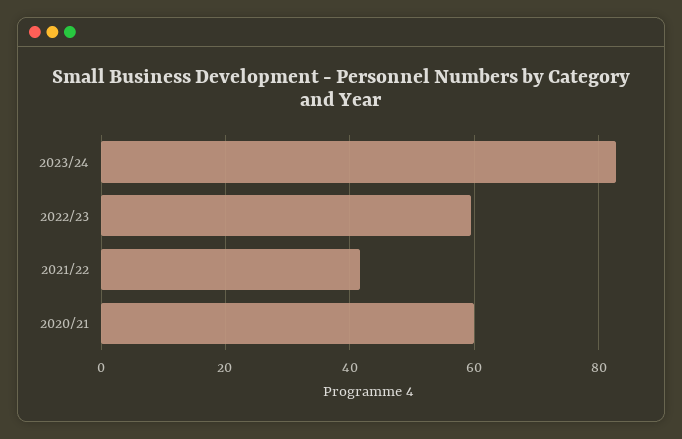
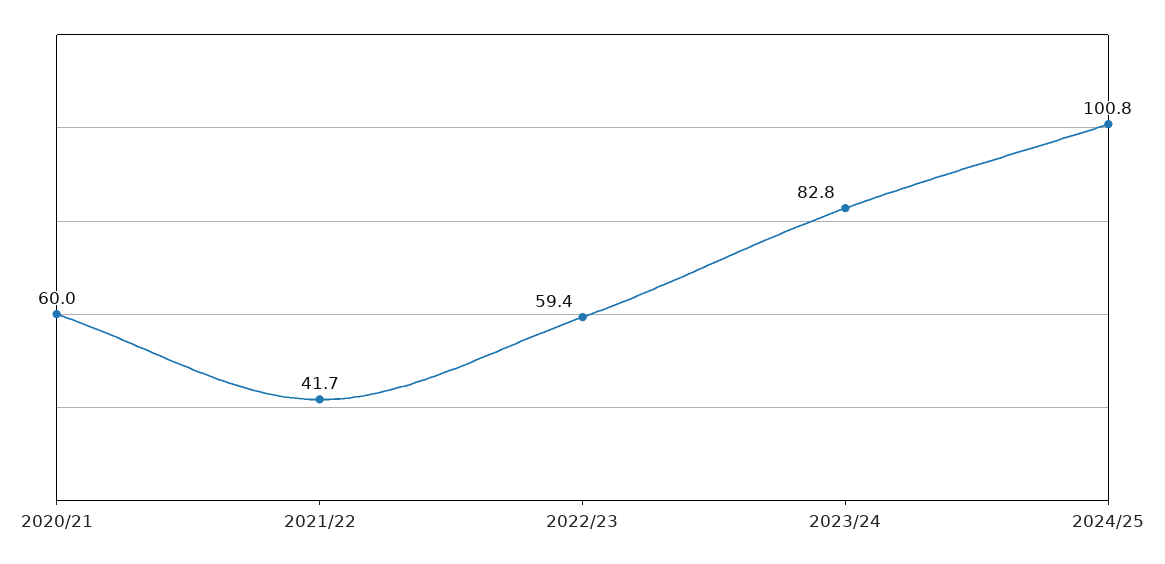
2024/25: none -> 100.8

